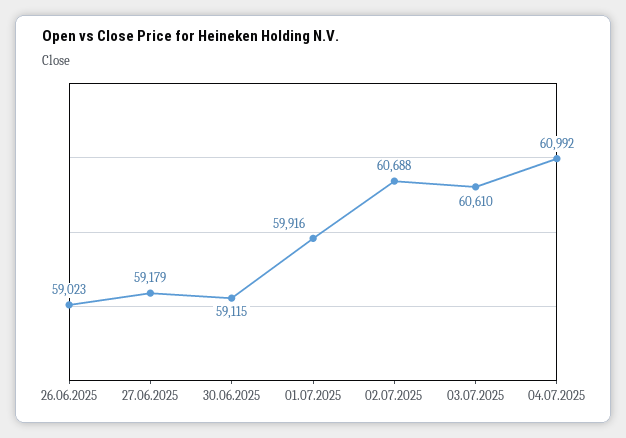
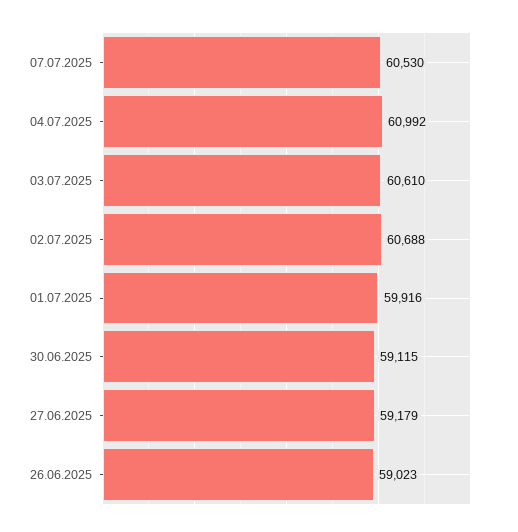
07.07.2025: none -> 60530

